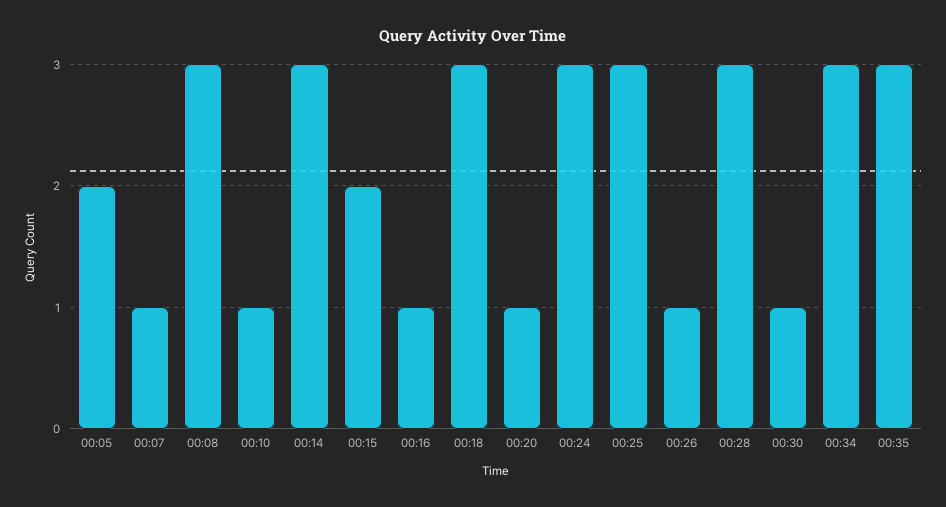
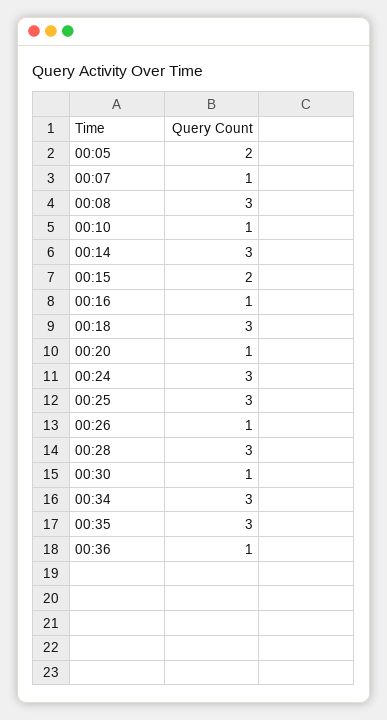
00:36: none -> 1

